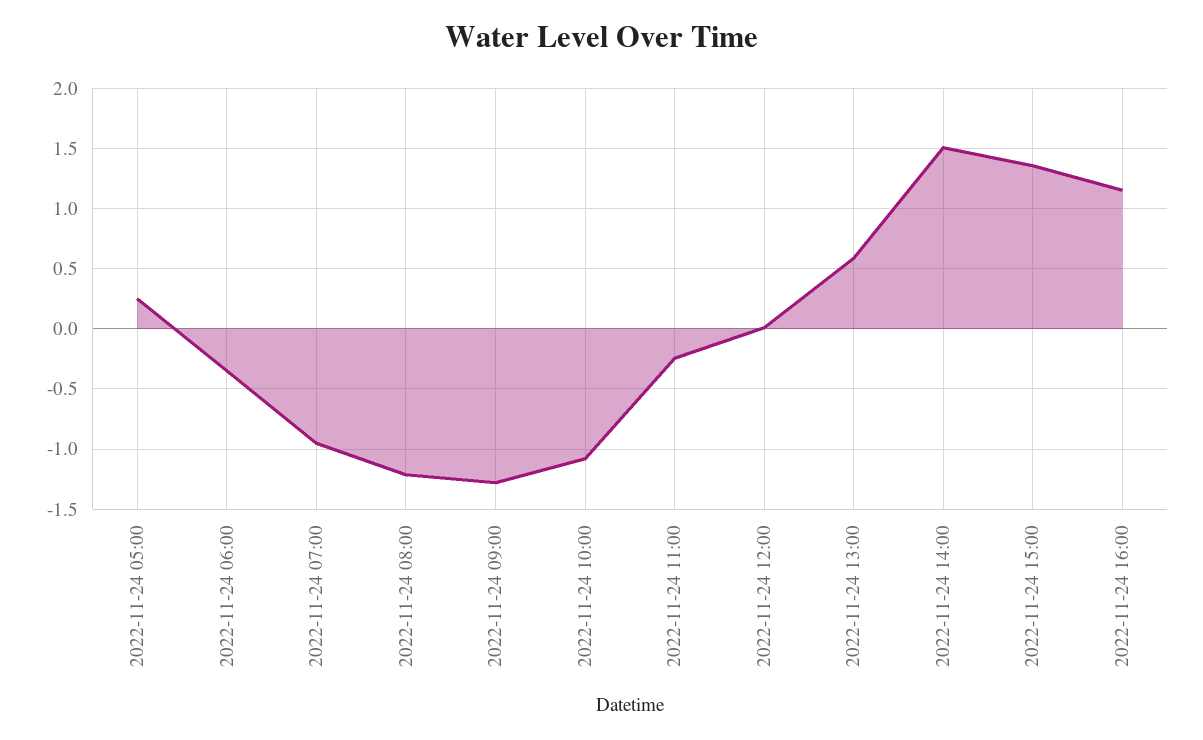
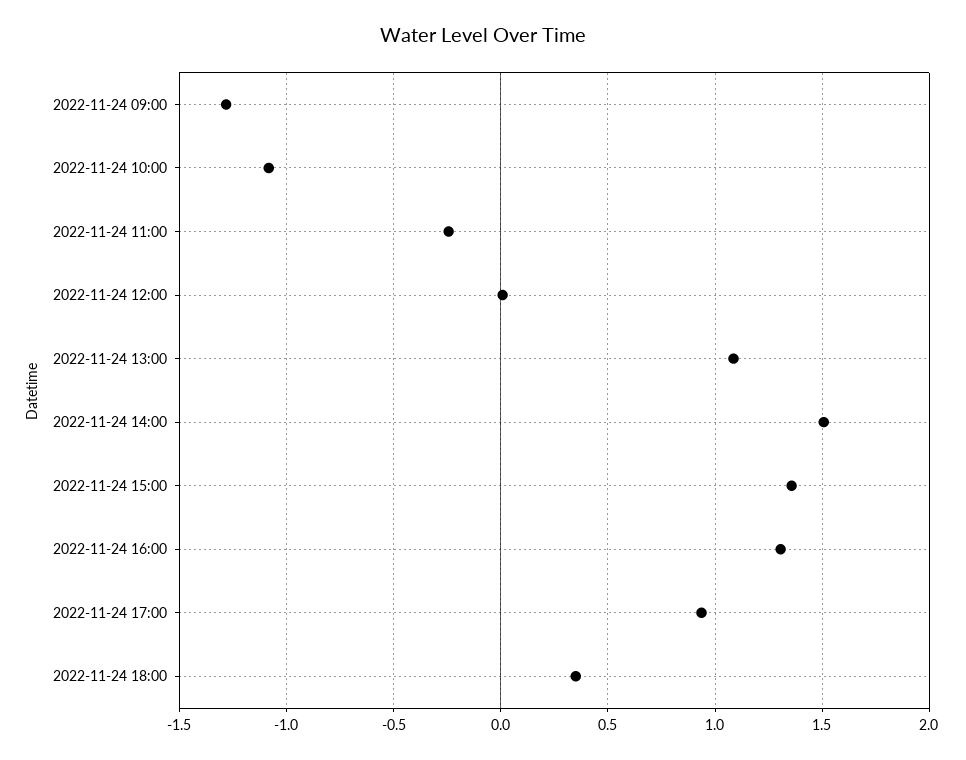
2022-11-24 05:00: 0.25 -> none
2022-11-24 06:00: -0.35 -> none
2022-11-24 07:00: -0.95 -> none
2022-11-24 08:00: -1.2 -> none
2022-11-24 13:00: 0.6 -> 1.1
2022-11-24 16:00: 1.15 -> 1.3
2022-11-24 17:00: none -> 0.95
2022-11-24 18:00: none -> 0.35

